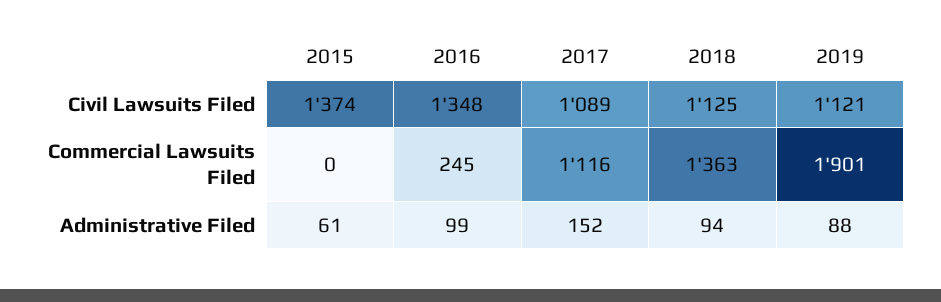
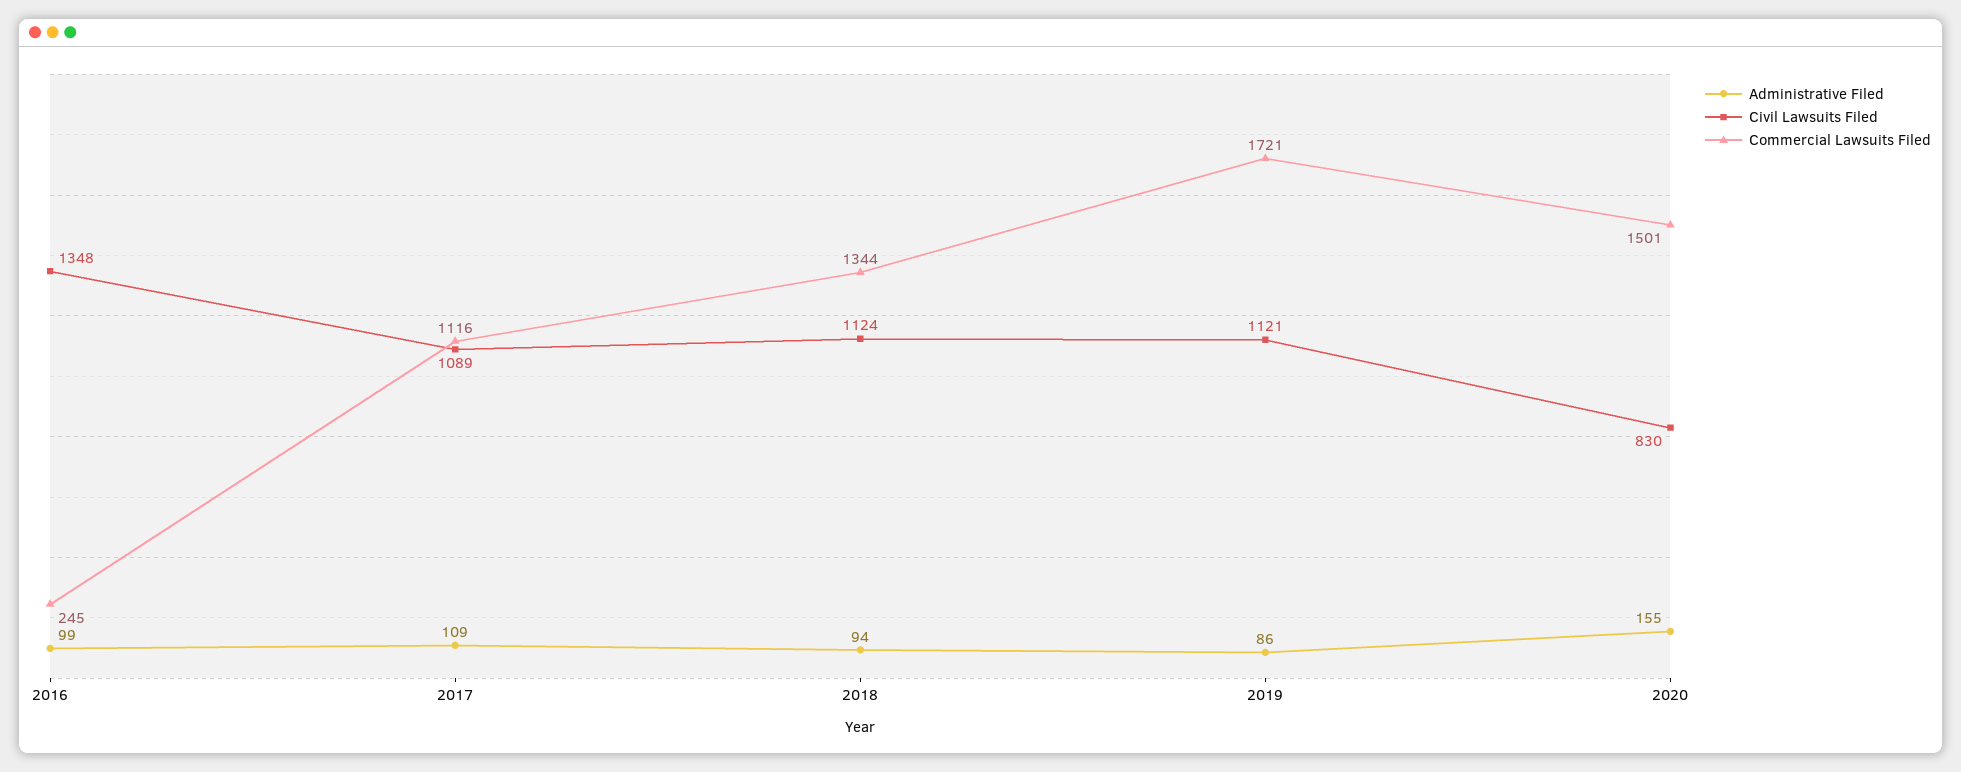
Civil Lawsuits Filed, 2015: 1374 -> none
Civil Lawsuits Filed, 2018: 1125 -> 1124
Commercial Lawsuits Filed, 2015: 0 -> none
Commercial Lawsuits Filed, 2018: 1363 -> 1344
Commercial Lawsuits Filed, 2019: 1901 -> 1721
Administrative Filed, 2015: 61 -> none
Administrative Filed, 2017: 152 -> 109
Administrative Filed, 2019: 88 -> 86
Administrative Filed, 2020: none -> 155
Civil Lawsuits Filed, 2020: none -> 830
Commercial Lawsuits Filed, 2020: none -> 1501

